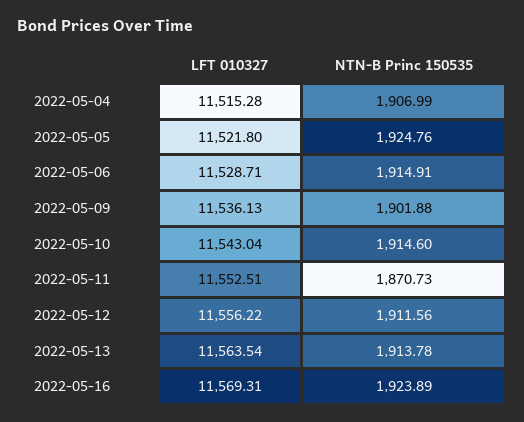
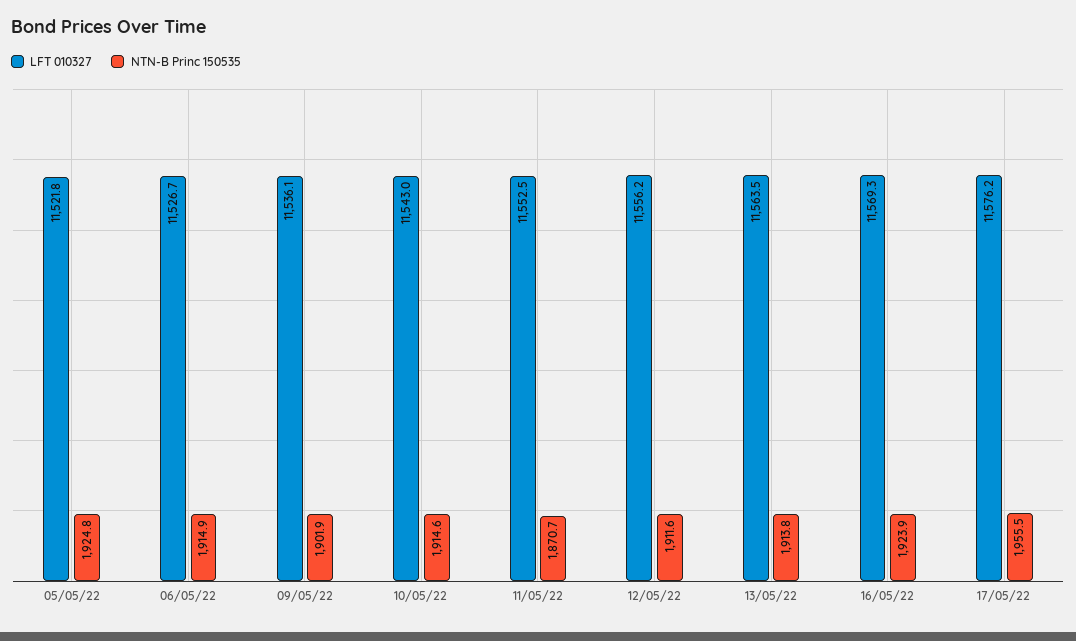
LFT 010327, 2022-05-04: 11515.28 -> none
NTN-B Princ 150535, 2022-05-04: 1906.99 -> none
LFT 010327, 2022-05-06: 11528.71 -> 11526.7
LFT 010327, 17/05/22: none -> 11576.2
NTN-B Princ 150535, 17/05/22: none -> 1955.5

